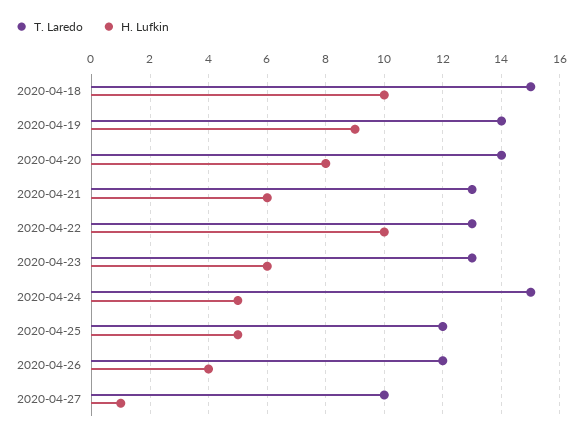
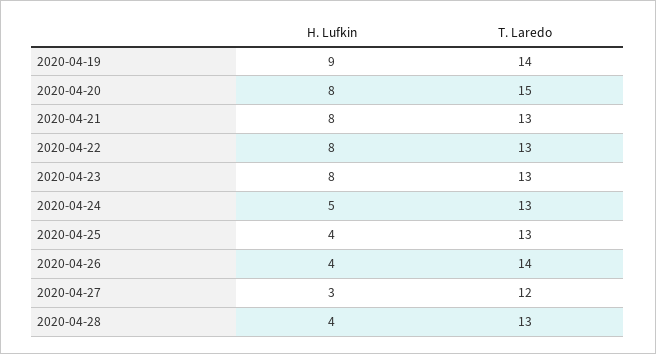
T. Laredo, 2020-04-18: 15 -> none
H. Lufkin, 2020-04-18: 10 -> none
T. Laredo, 2020-04-20: 14 -> 15
H. Lufkin, 2020-04-21: 6 -> 8
H. Lufkin, 2020-04-22: 10 -> 8
H. Lufkin, 2020-04-23: 6 -> 8
T. Laredo, 2020-04-24: 15 -> 13
T. Laredo, 2020-04-25: 12 -> 13
H. Lufkin, 2020-04-25: 5 -> 4
T. Laredo, 2020-04-26: 12 -> 14
T. Laredo, 2020-04-27: 10 -> 12
H. Lufkin, 2020-04-27: 1 -> 3
H. Lufkin, 2020-04-28: none -> 4
T. Laredo, 2020-04-28: none -> 13

